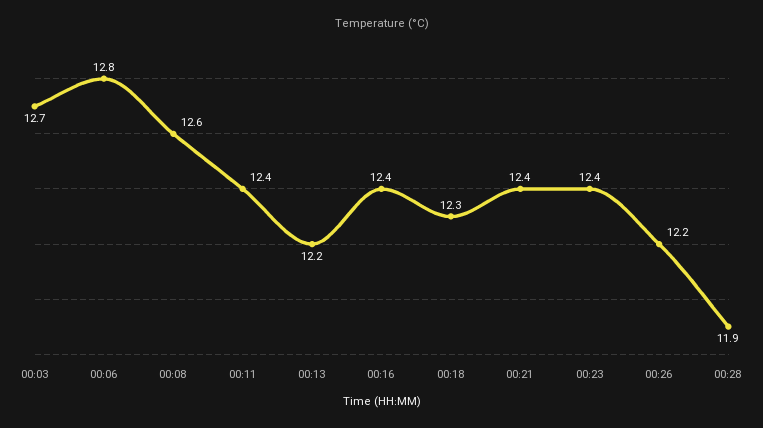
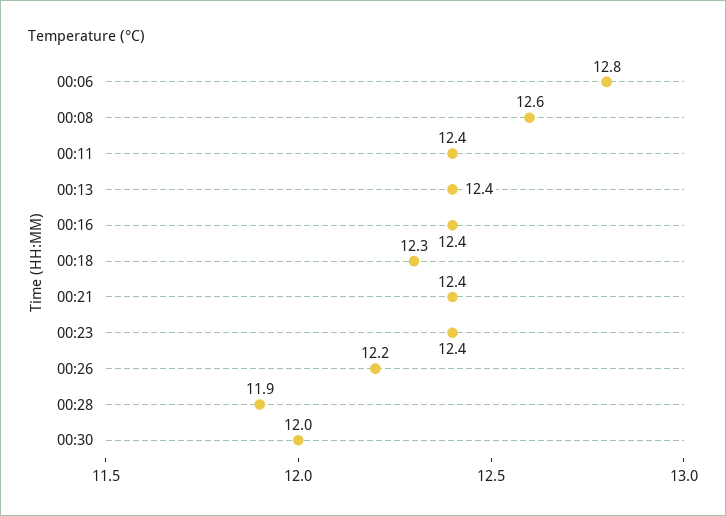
00:03: 12.7 -> none
00:13: 12.2 -> 12.4
00:30: none -> 12

